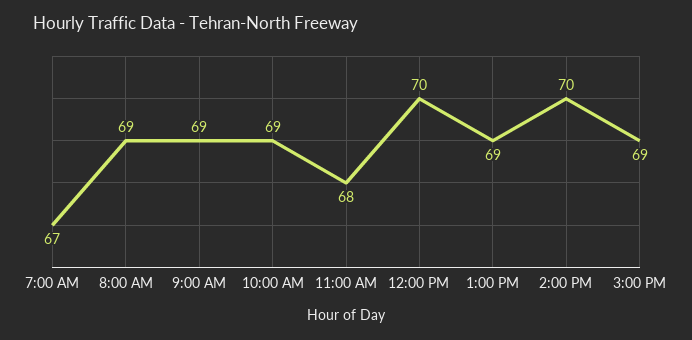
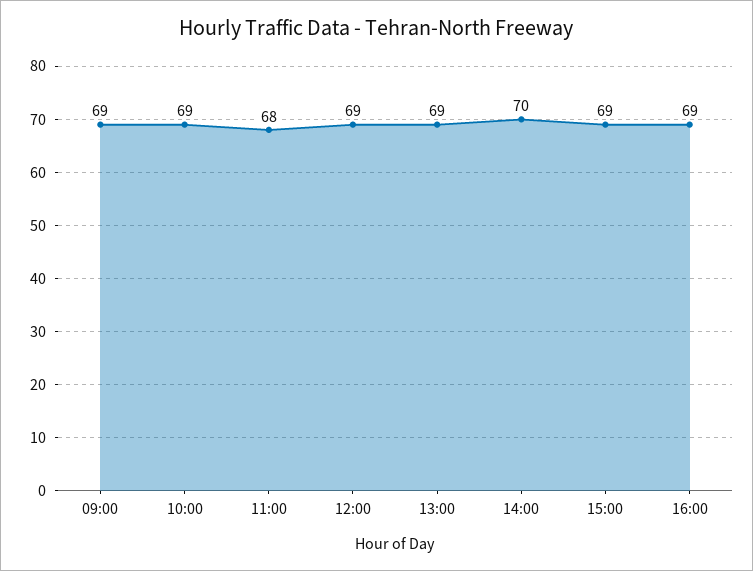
7:00 AM: 67 -> none
8:00 AM: 69 -> none
12:00 PM: 70 -> 69
16:00: none -> 69

